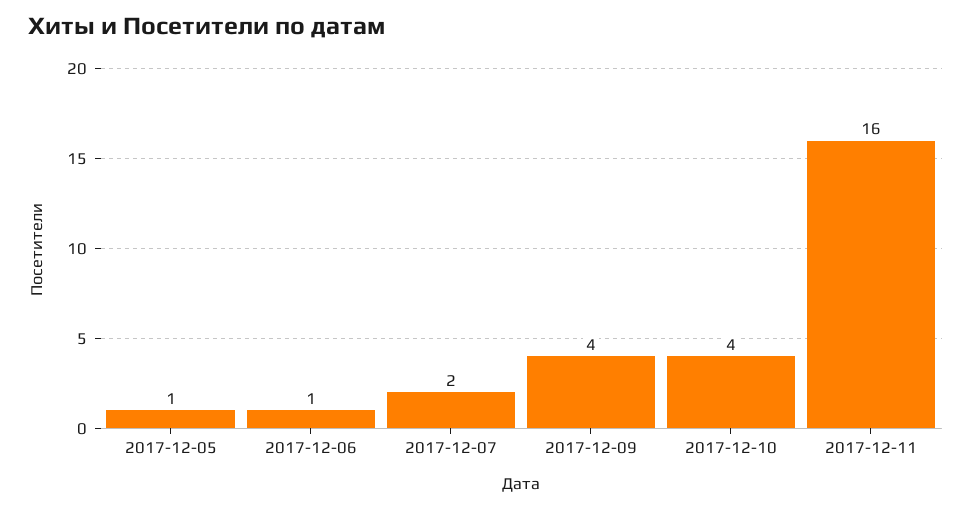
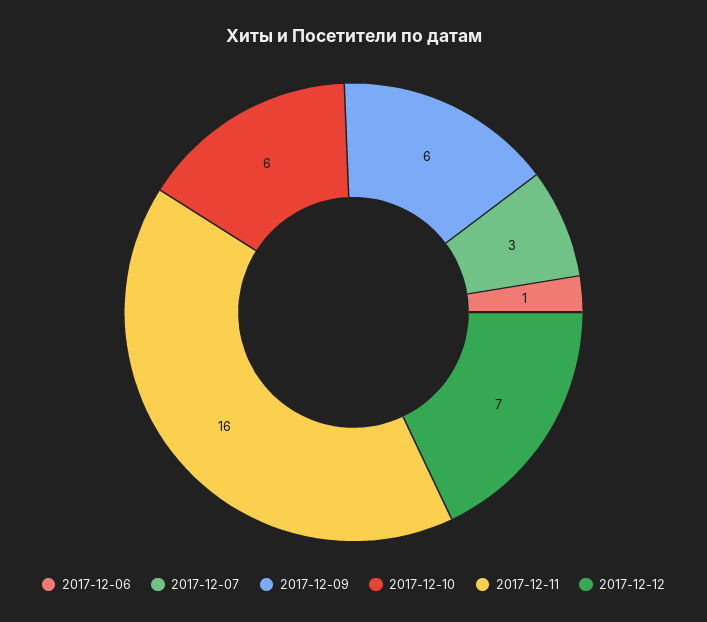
2017-12-05: 1 -> none
2017-12-07: 2 -> 3
2017-12-09: 4 -> 6
2017-12-10: 4 -> 6
2017-12-12: none -> 7

